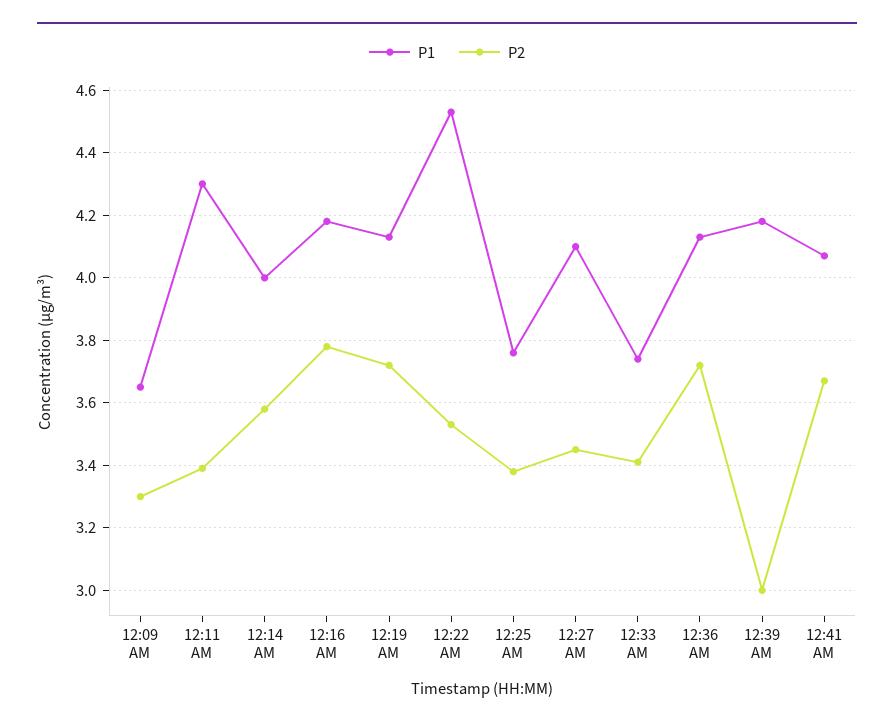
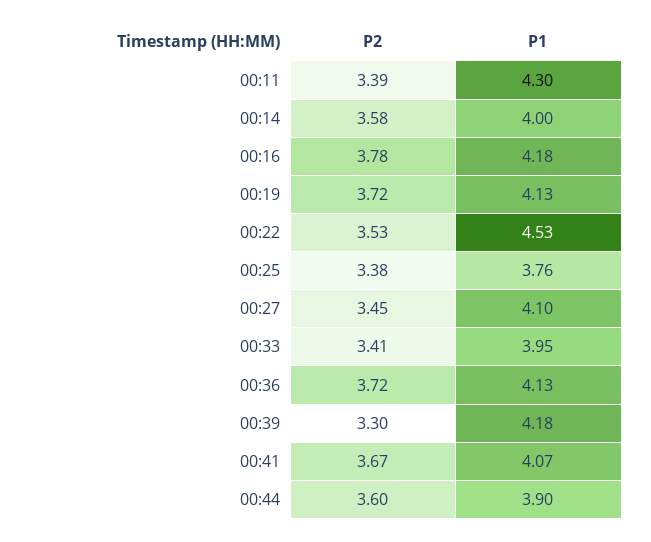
P1, 12:09 AM: 3.65 -> none
P2, 12:09 AM: 3.3 -> none
P1, 12:33 AM: 3.75 -> 3.95
P2, 12:39 AM: 3 -> 3.3
P2, 00:44: none -> 3.6
P1, 00:44: none -> 3.9

